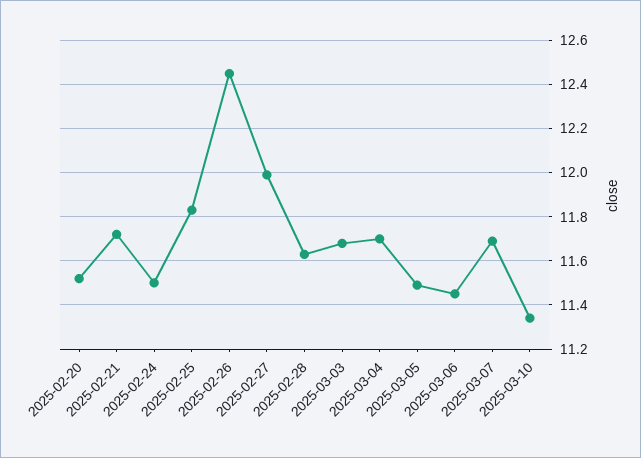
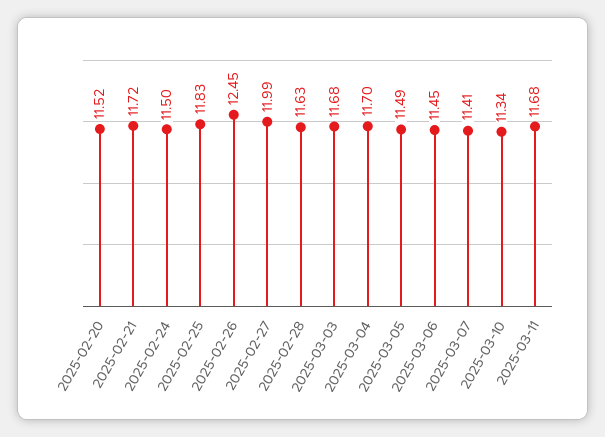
2025-03-07: 11.7 -> 11.41
2025-03-11: none -> 11.68

